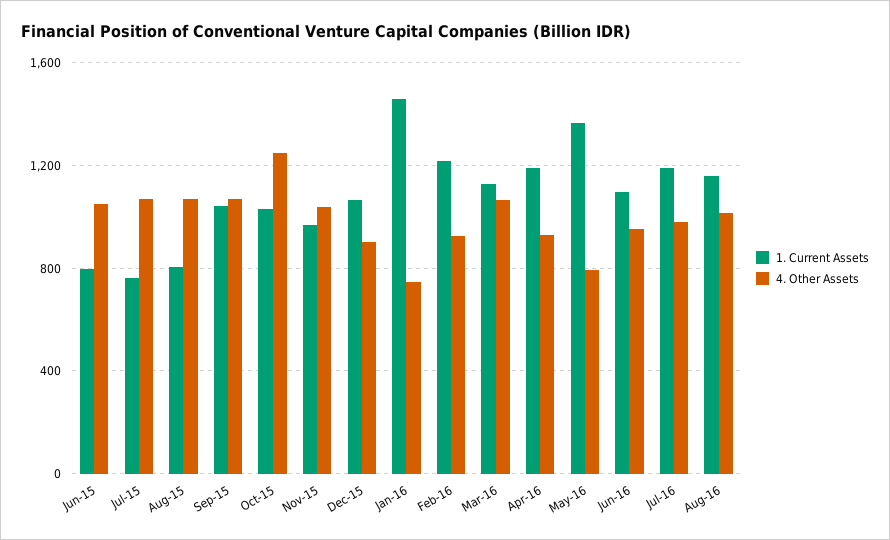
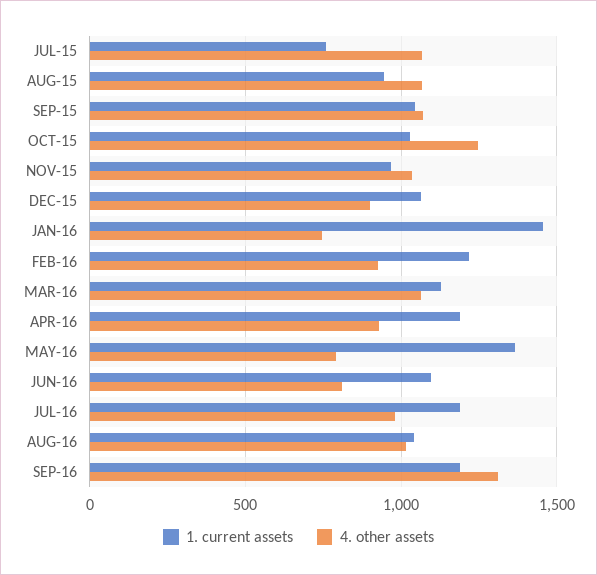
1. Current Assets, Jun-15: 800 -> none
4. Other Assets, Jun-15: 1050 -> none
1. Current Assets, Aug-15: 800 -> 950
4. Other Assets, Jun-16: 950 -> 800
1. Current Assets, Aug-16: 1150 -> 1050
1. Current Assets, SEP-16: none -> 1200
4. Other Assets, SEP-16: none -> 1300

